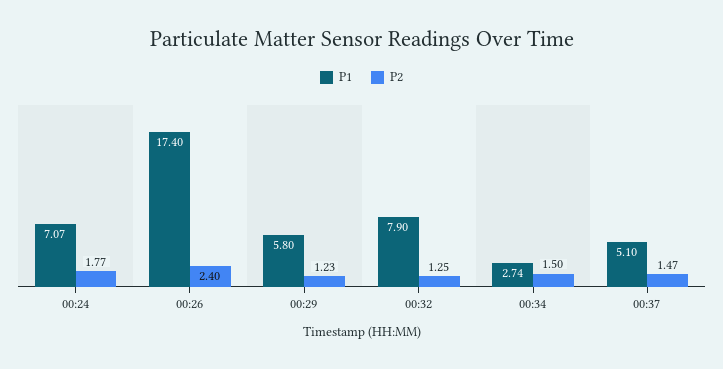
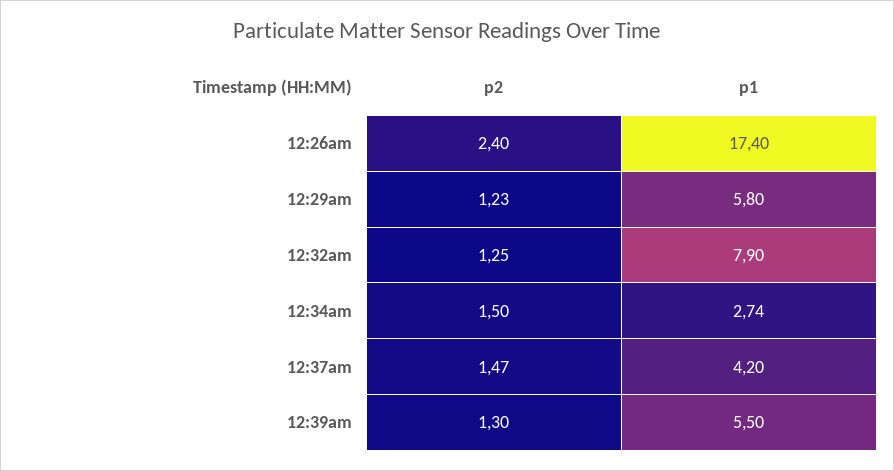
P1, 00:24: 7.07 -> none
P2, 00:24: 1.77 -> none
P1, 00:37: 5.1 -> 4.2
P2, 12:39am: none -> 1.3
P1, 12:39am: none -> 5.5

